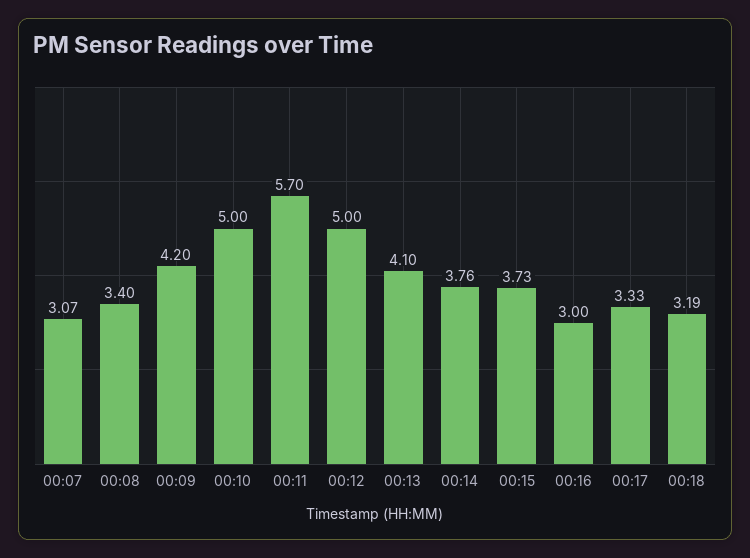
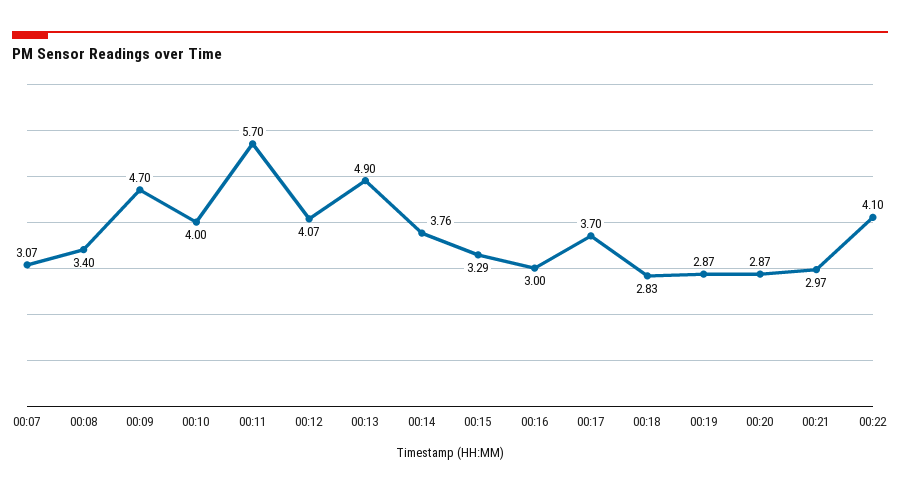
00:09: 4.2 -> 4.7
00:10: 5 -> 4
00:12: 5 -> 4.07
00:13: 4.1 -> 4.9
00:15: 3.73 -> 3.29
00:17: 3.33 -> 3.7
00:18: 3.19 -> 2.83
00:19: none -> 2.87
00:20: none -> 2.87
00:21: none -> 2.97
00:22: none -> 4.1

